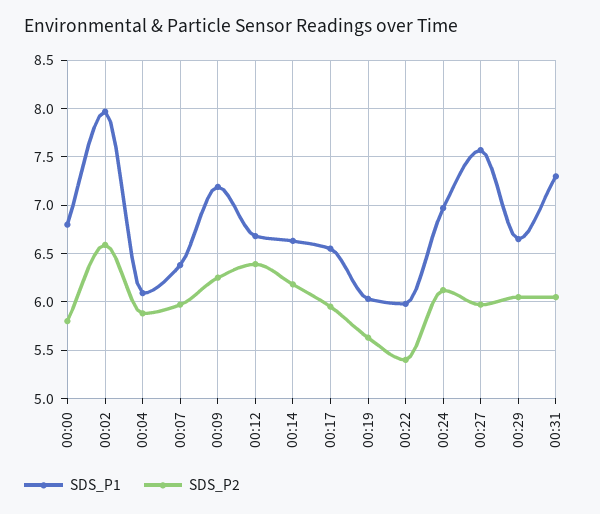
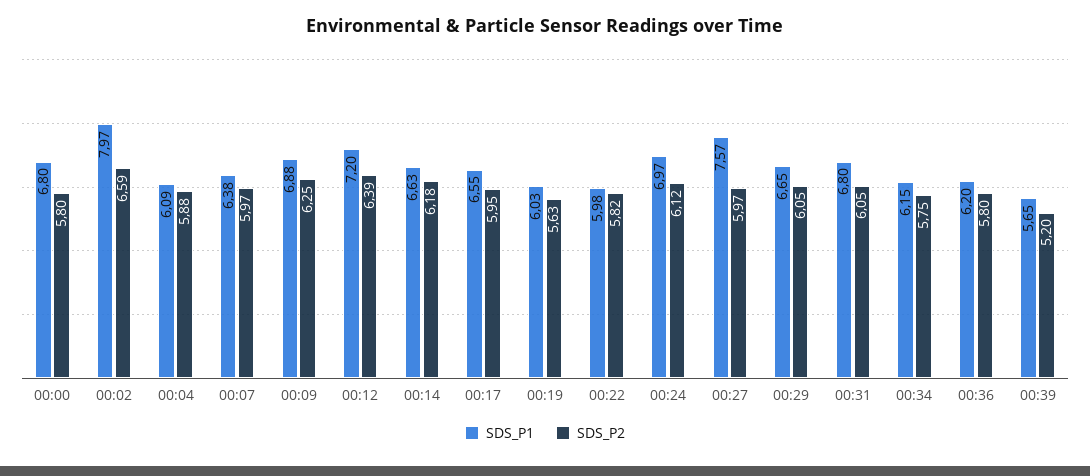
SDS_P1, 00:09: 7.2 -> 6.88
SDS_P1, 00:12: 6.7 -> 7.2
SDS_P2, 00:22: 5.4 -> 5.82
SDS_P1, 00:31: 7.3 -> 6.8
SDS_P1, 00:34: none -> 6.15
SDS_P2, 00:34: none -> 5.75
SDS_P1, 00:36: none -> 6.2
SDS_P2, 00:36: none -> 5.8
SDS_P1, 00:39: none -> 5.65
SDS_P2, 00:39: none -> 5.2

